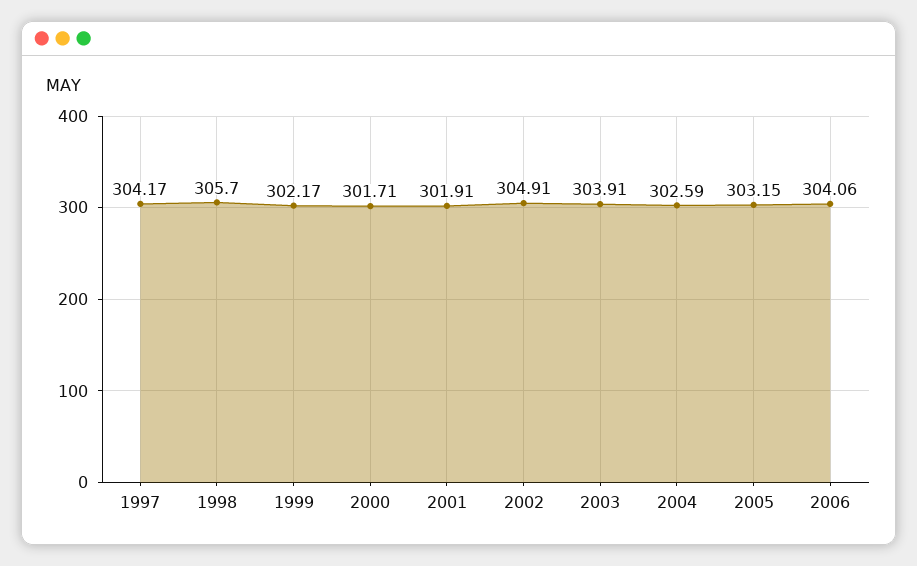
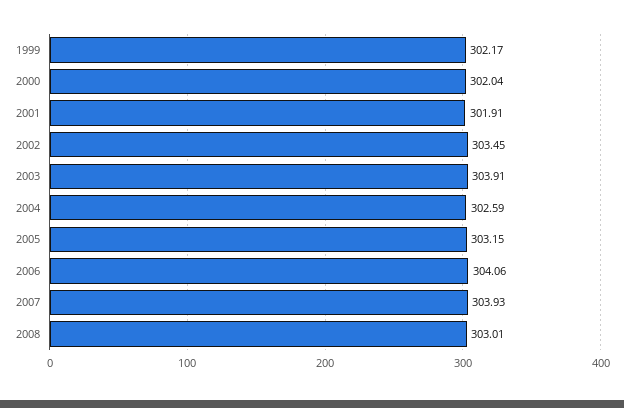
1997: 304.17 -> none
1998: 305.7 -> none
2000: 301.71 -> 302.04
2002: 304.91 -> 303.45
2007: none -> 303.93
2008: none -> 303.01

